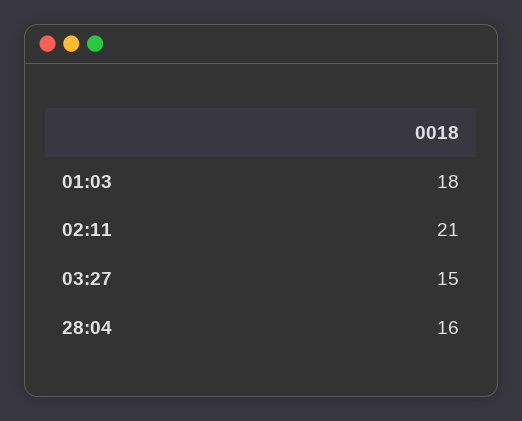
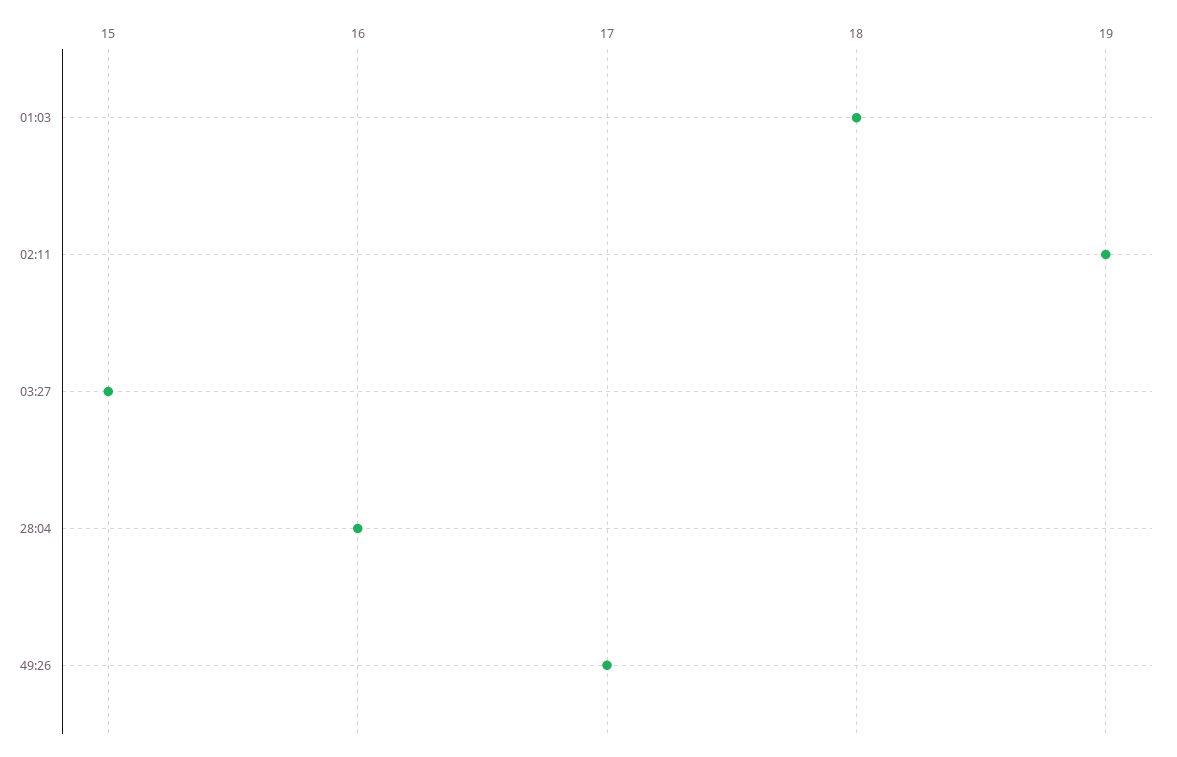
02:11: 21 -> 19
49:26: none -> 17

